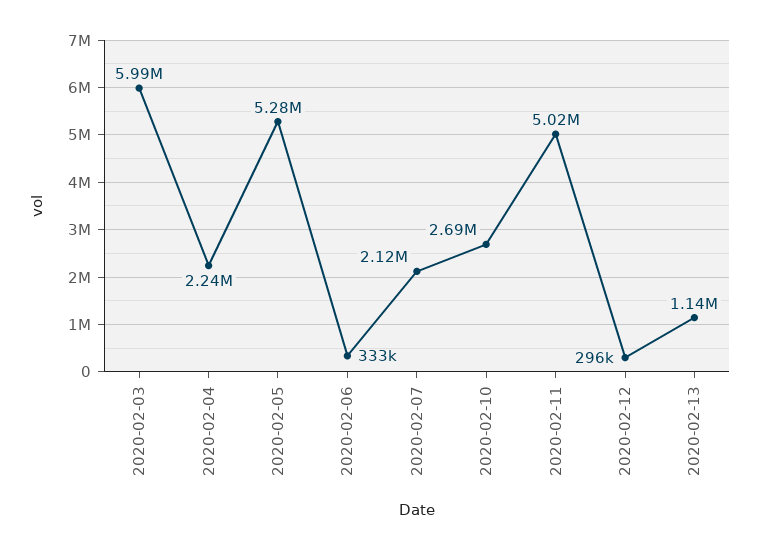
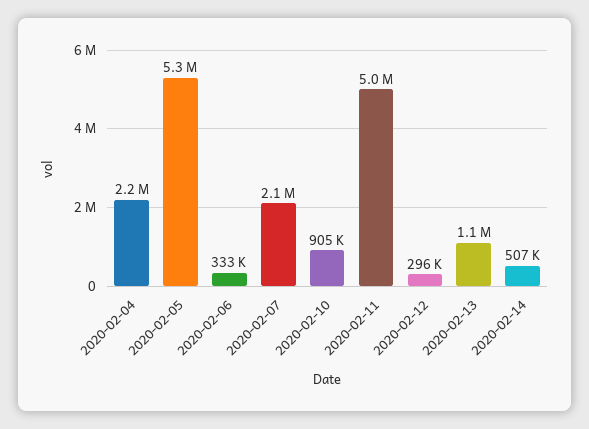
2020-02-03: 5990000 -> none
2020-02-10: 2690000 -> 905000
2020-02-14: none -> 507000

